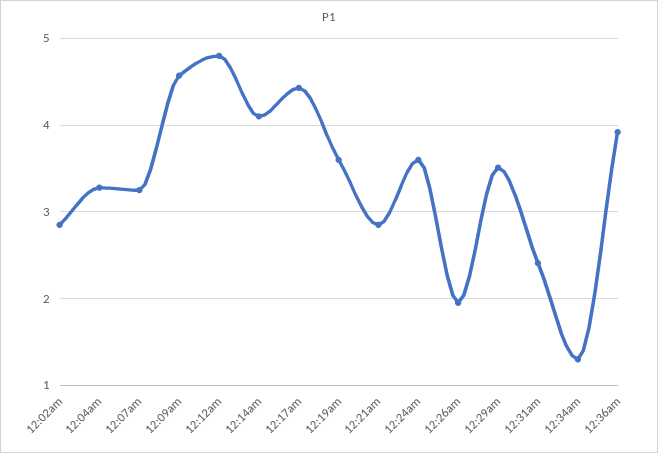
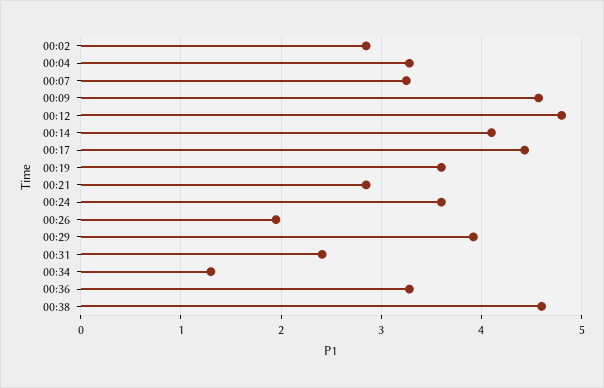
12:29am: 3.5 -> 3.9
12:36am: 3.9 -> 3.3
00:38: none -> 4.6

